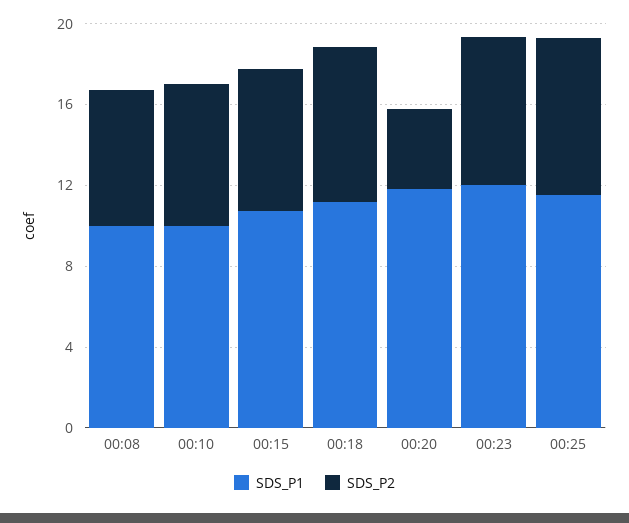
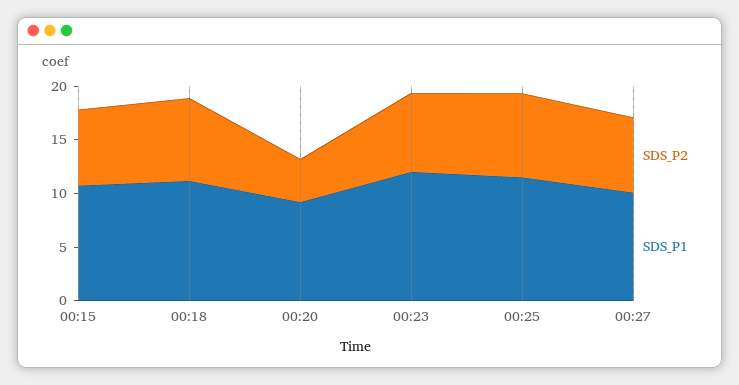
SDS_P1, 00:08: 10 -> none
SDS_P2, 00:08: 7 -> none
SDS_P1, 00:10: 10 -> none
SDS_P2, 00:10: 7 -> none
SDS_P1, 00:20: 12 -> 9
SDS_P2, 00:27: none -> 7
SDS_P1, 00:27: none -> 10

